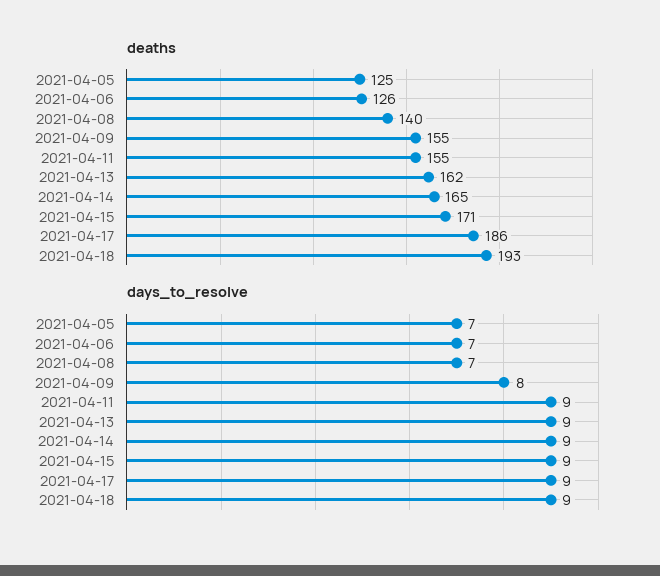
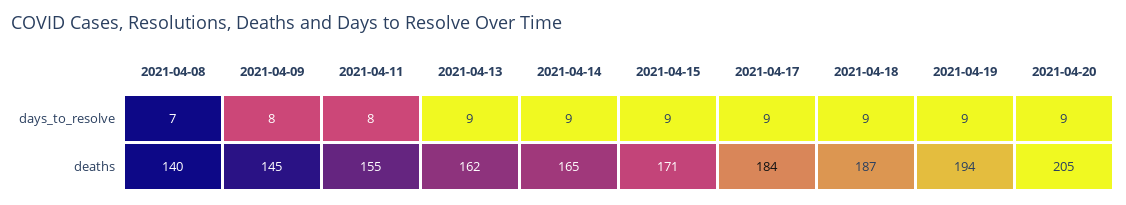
deaths, 2021-04-05: 125 -> none
deaths, 2021-04-06: 126 -> none
deaths, 2021-04-09: 155 -> 145
deaths, 2021-04-17: 186 -> 184
deaths, 2021-04-18: 193 -> 187
days_to_resolve, 2021-04-05: 7 -> none
days_to_resolve, 2021-04-06: 7 -> none
days_to_resolve, 2021-04-11: 9 -> 8
days_to_resolve, 2021-04-19: none -> 9
days_to_resolve, 2021-04-20: none -> 9
deaths, 2021-04-19: none -> 194
deaths, 2021-04-20: none -> 205

